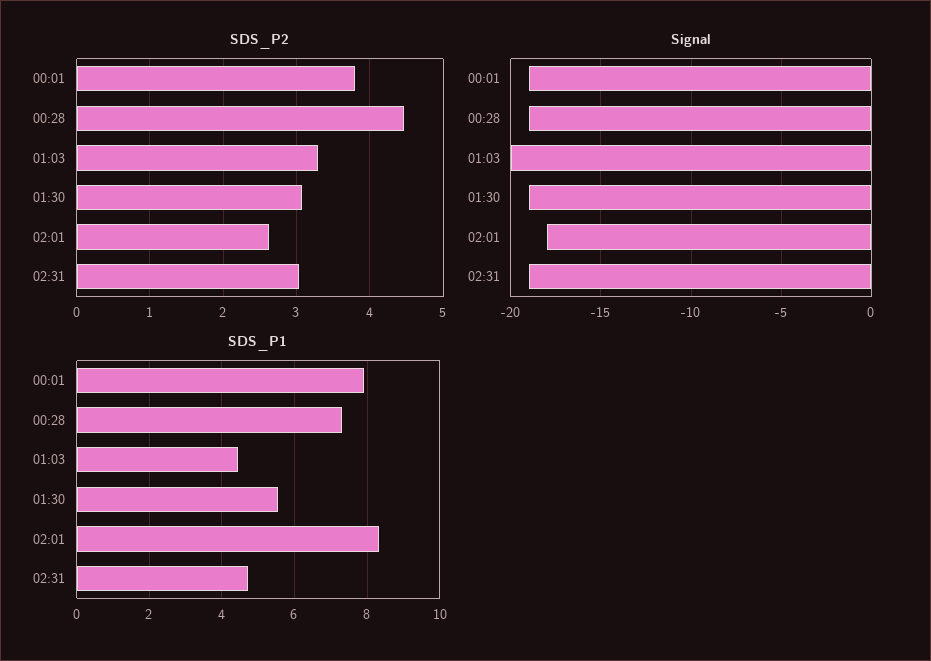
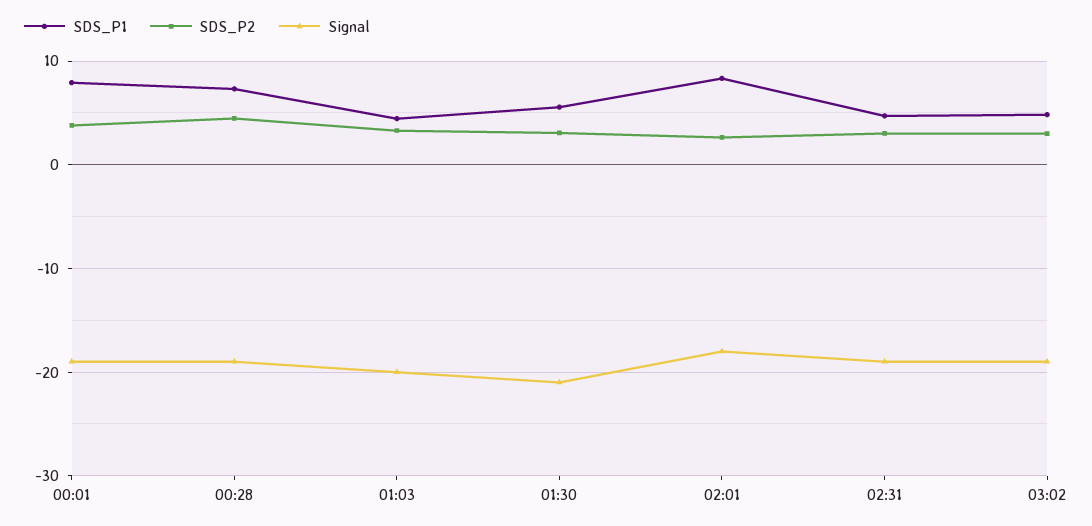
Signal, 01:30: -19 -> -21
SDS_P1, 03:02: none -> 5
SDS_P2, 03:02: none -> 3
Signal, 03:02: none -> -19

